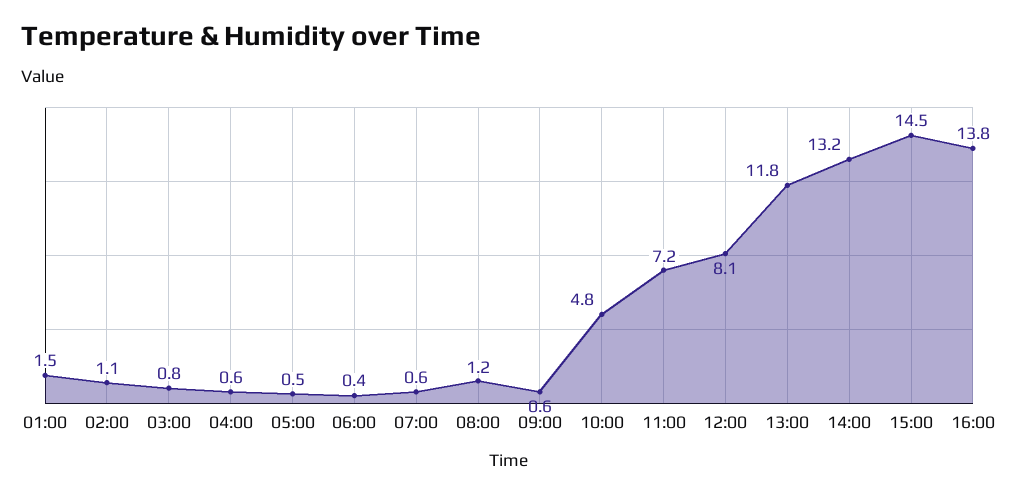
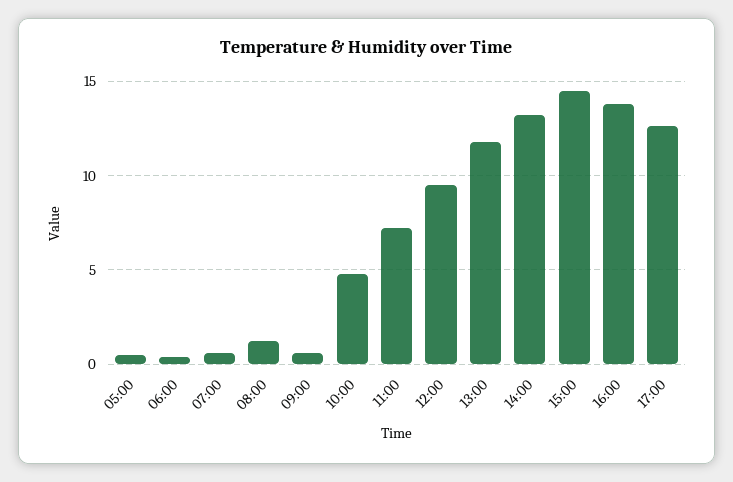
01:00: 1.5 -> none
02:00: 1.1 -> none
03:00: 0.8 -> none
04:00: 0.6 -> none
12:00: 8.1 -> 9.5
17:00: none -> 12.5

